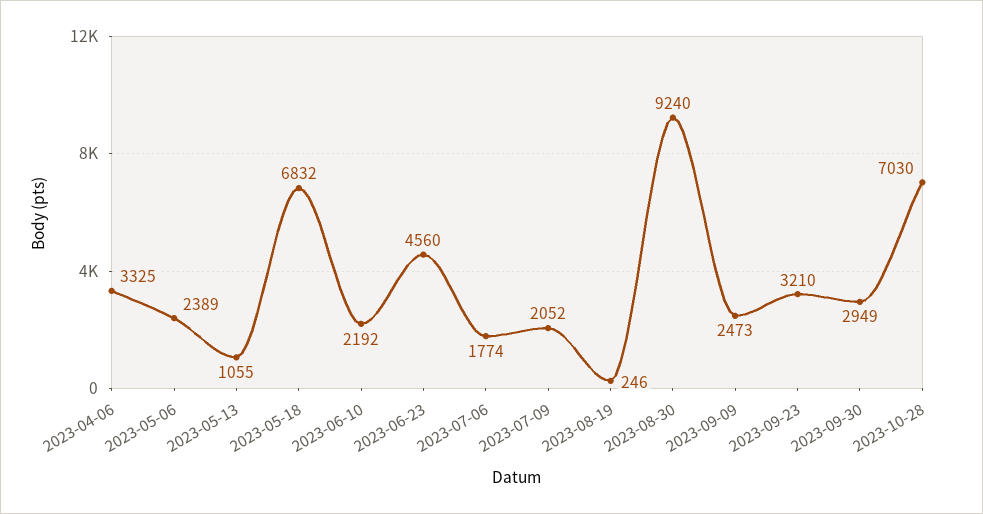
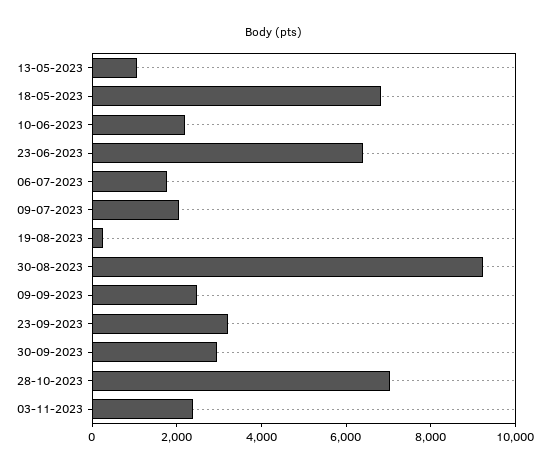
2023-04-06: 3325 -> none
2023-05-06: 2389 -> none
2023-06-23: 4560 -> 6500
03-11-2023: none -> 2500

